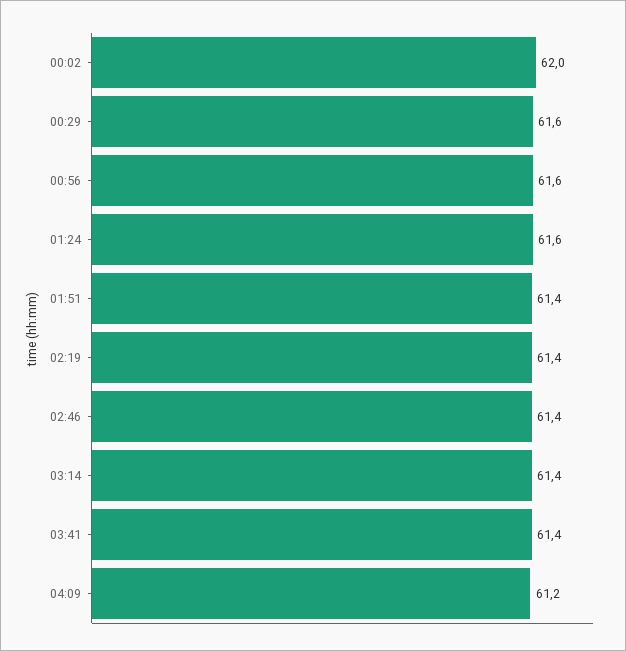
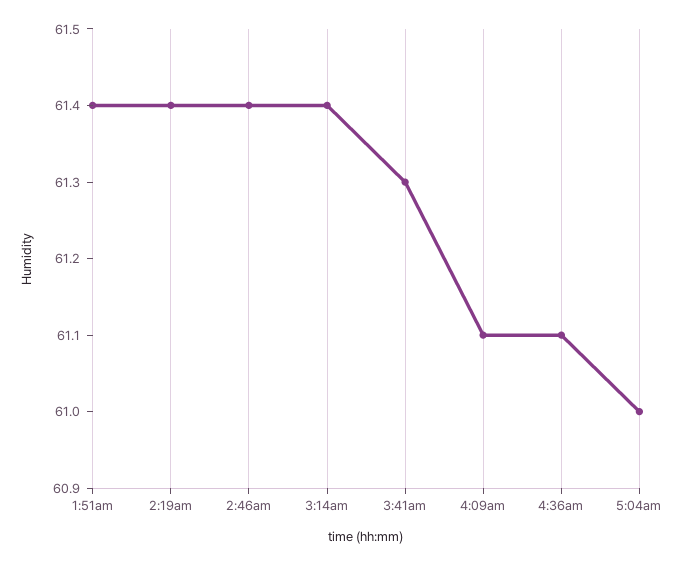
00:02: 62 -> none
00:29: 61.6 -> none
00:56: 61.6 -> none
01:24: 61.6 -> none
03:41: 61.4 -> 61.3
04:09: 61.2 -> 61.1
4:36am: none -> 61.1
5:04am: none -> 61

